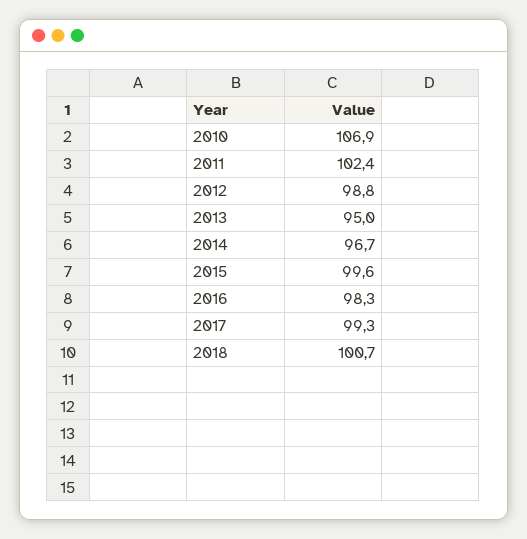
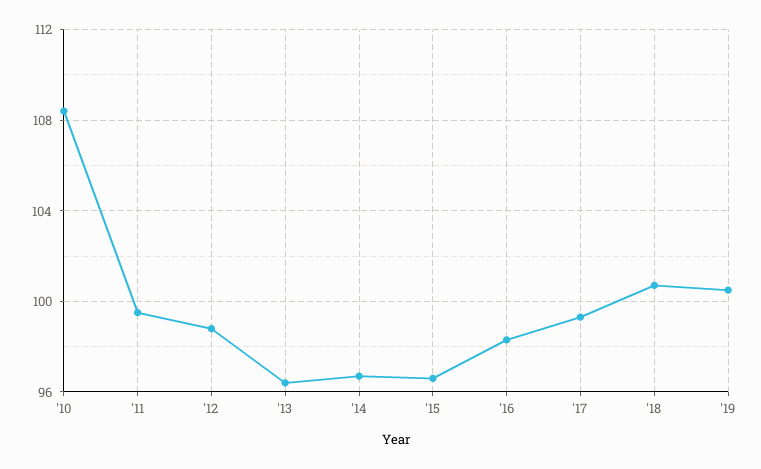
2010: 106.9 -> 108.5
2011: 102.4 -> 99.5
2013: 95 -> 96.5
2015: 99.6 -> 96.5
'19: none -> 100.5

